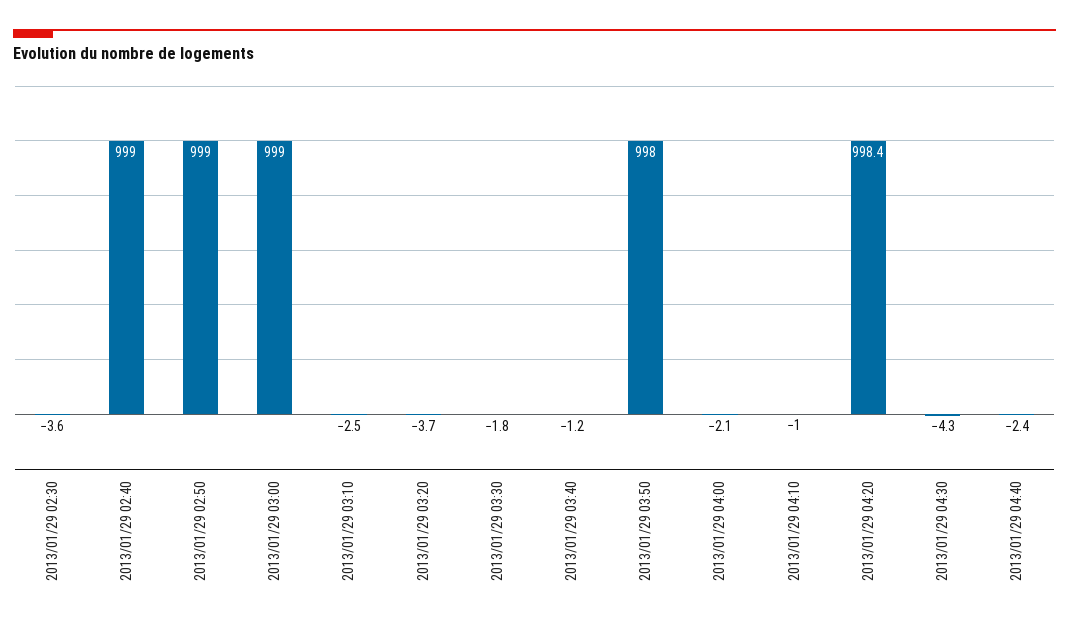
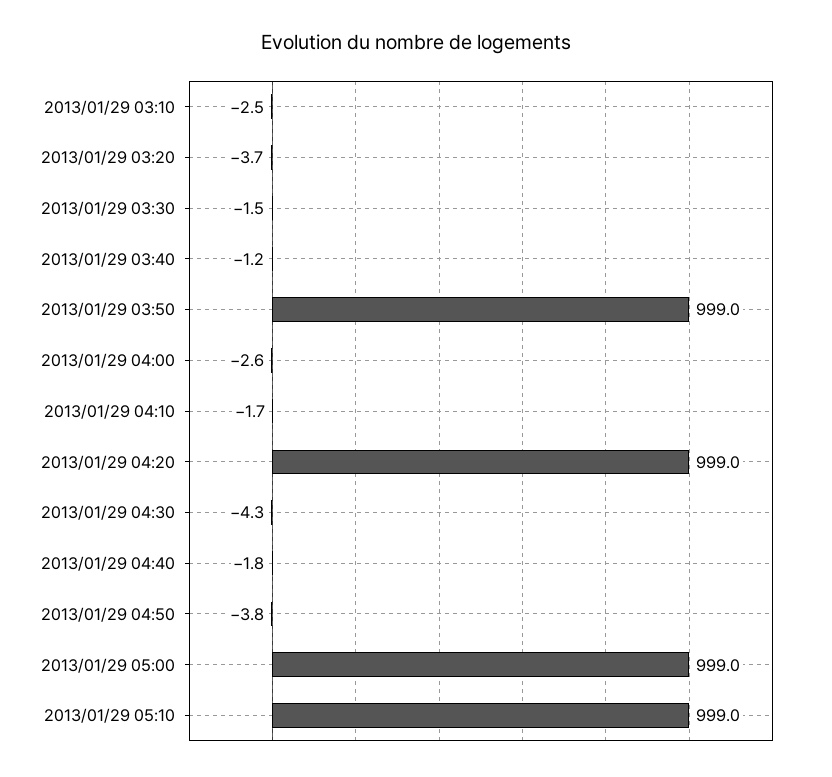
2013/01/29 02:30: -3.6 -> none
2013/01/29 02:40: 999 -> none
2013/01/29 02:50: 999 -> none
2013/01/29 03:00: 999 -> none
2013/01/29 03:30: -1.8 -> -1.5
2013/01/29 03:50: 998 -> 999
2013/01/29 04:00: -2.1 -> -2.6
2013/01/29 04:10: -1 -> -1.7
2013/01/29 04:20: 998.4 -> 999
2013/01/29 04:40: -2.4 -> -1.8
2013/01/29 04:50: none -> -3.8
2013/01/29 05:00: none -> 999
2013/01/29 05:10: none -> 999

